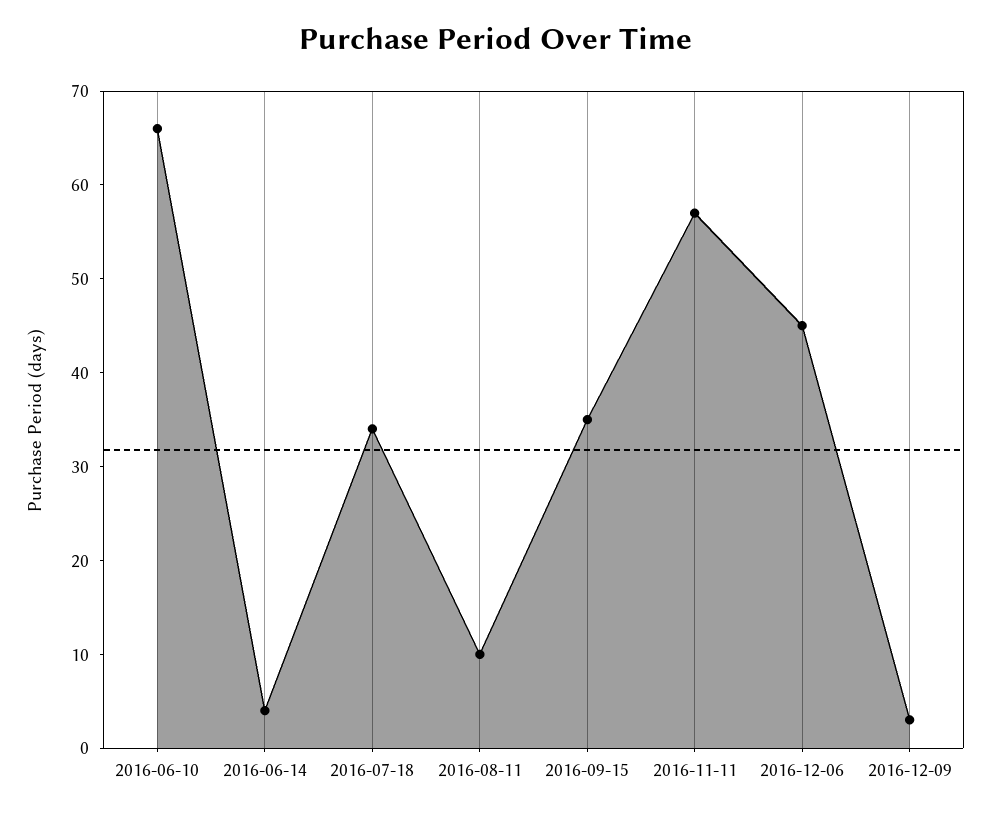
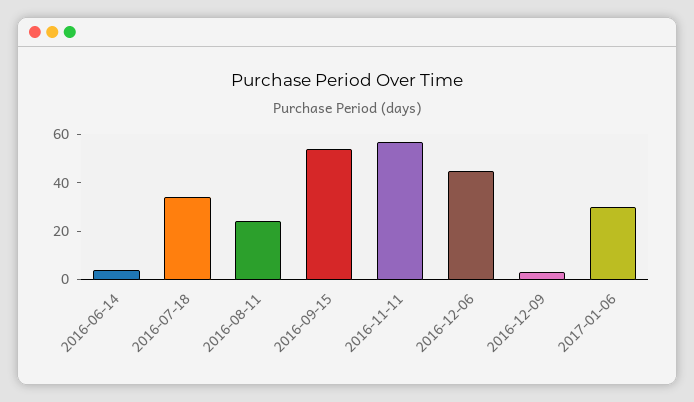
2016-06-10: 66 -> none
2016-08-11: 10 -> 25
2016-09-15: 35 -> 55
2017-01-06: none -> 30

